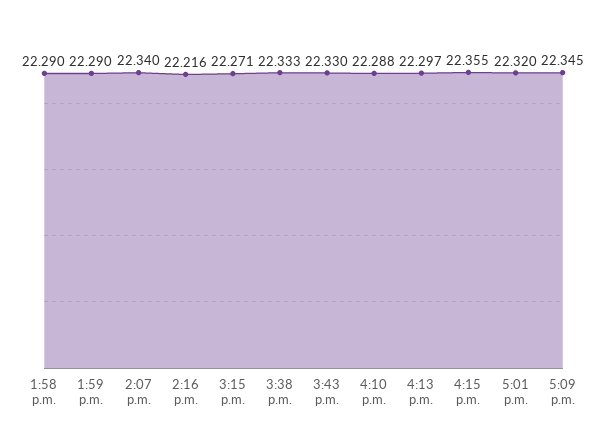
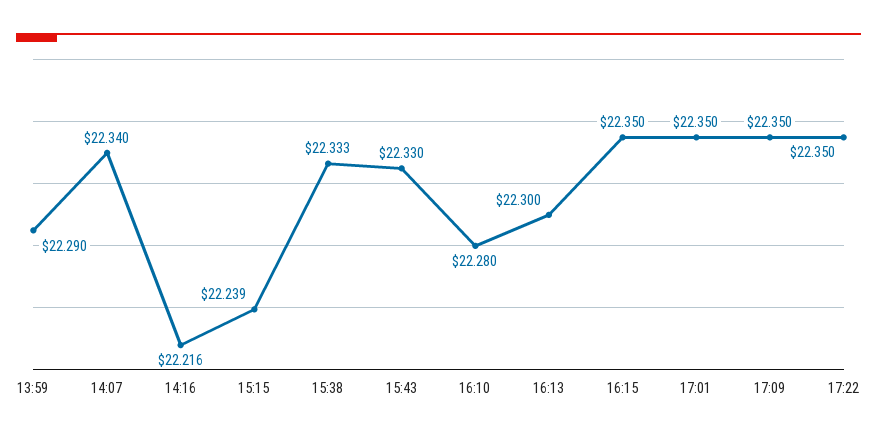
1:58 p.m.: 22.29 -> none
3:15 p.m.: 22.271 -> 22.239
4:10 p.m.: 22.288 -> 22.28
4:13 p.m.: 22.297 -> 22.3
4:15 p.m.: 22.355 -> 22.35
5:01 p.m.: 22.32 -> 22.35
5:09 p.m.: 22.345 -> 22.35
17:22: none -> 22.35

